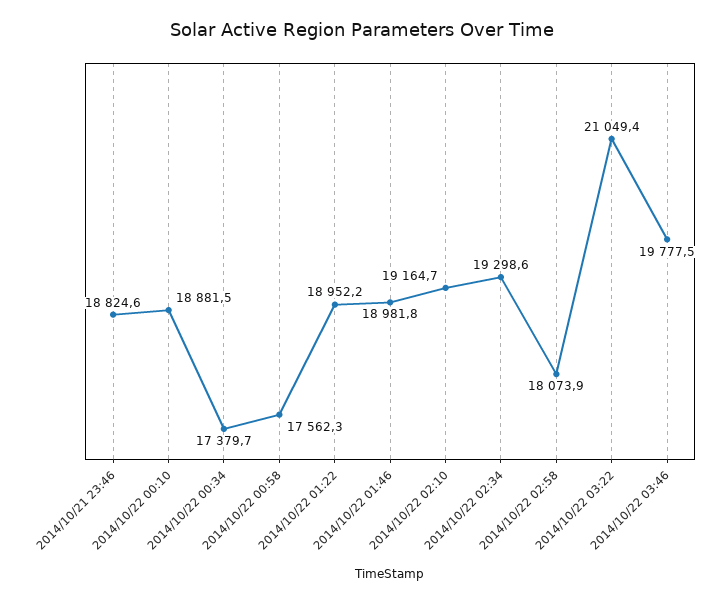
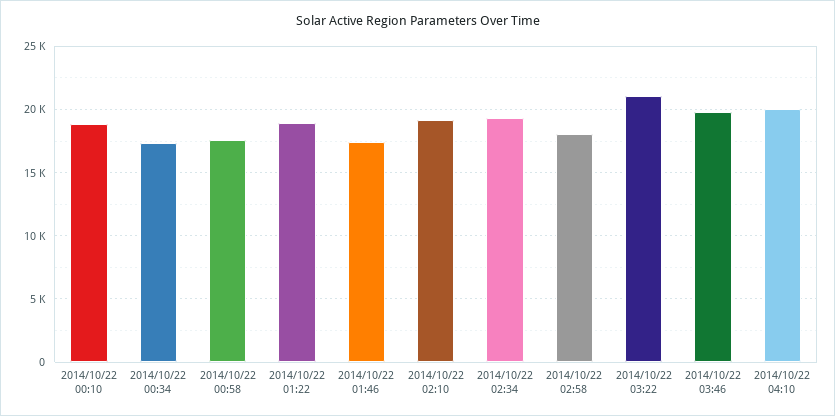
2014/10/21 23:46: 18824.6 -> none
2014/10/22 01:46: 18981.8 -> 17500
2014/10/22 04:10: none -> 20000

